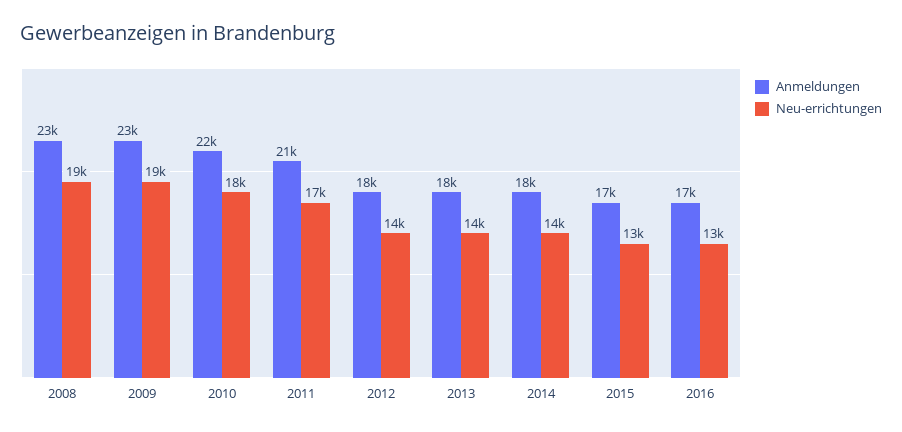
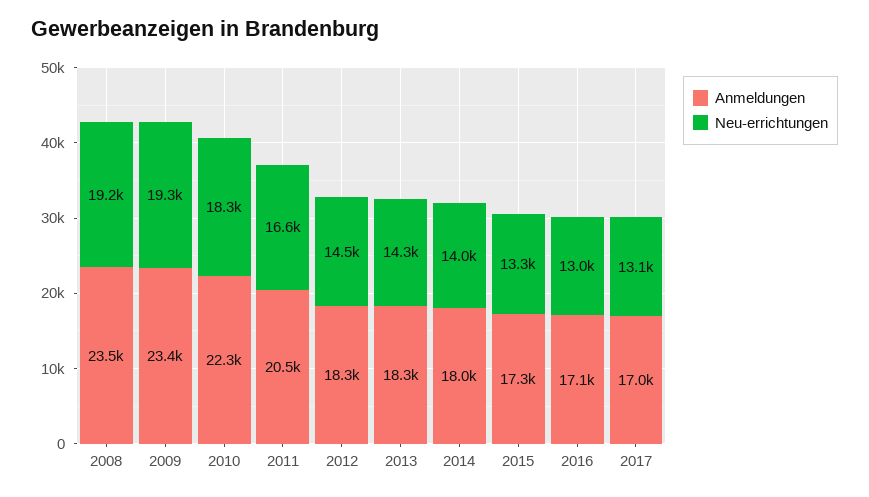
Anmeldungen, 2017: none -> 17000
Neu-errichtungen, 2017: none -> 13100

